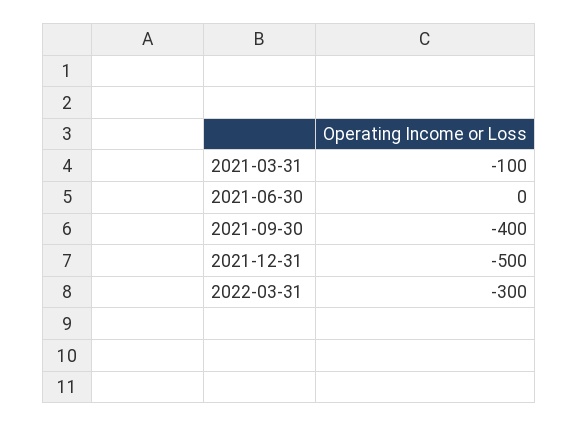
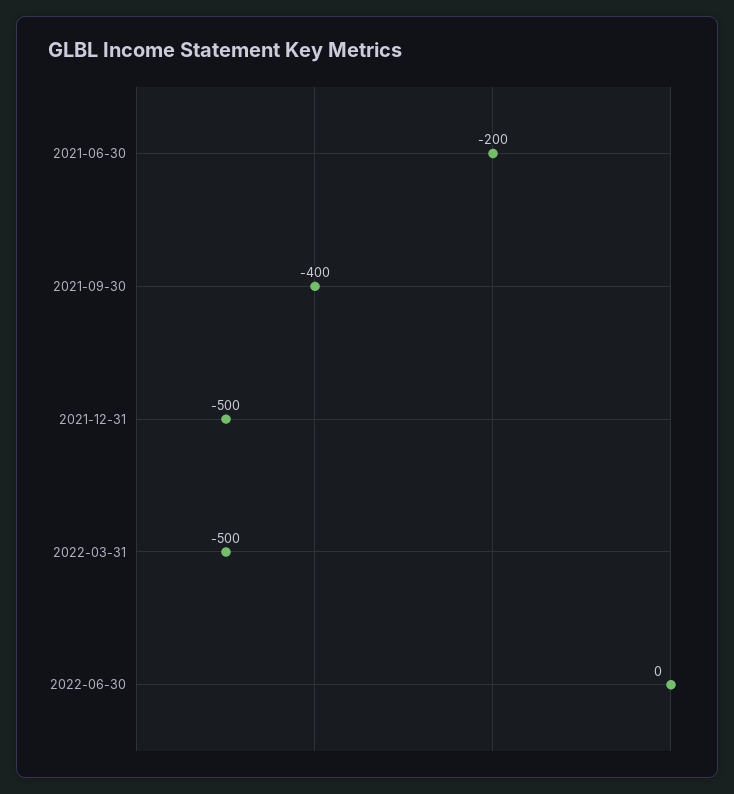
2021-03-31: -100 -> none
2021-06-30: 0 -> -200
2022-03-31: -300 -> -500
2022-06-30: none -> 0

